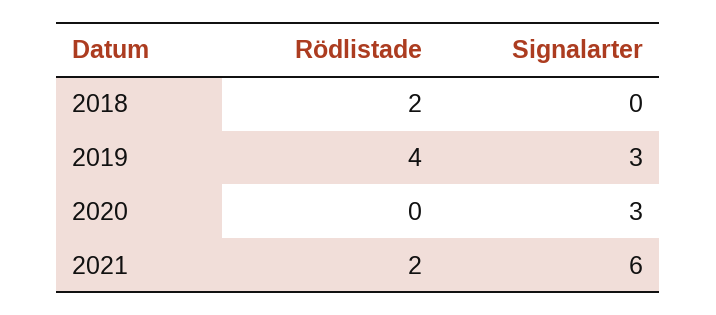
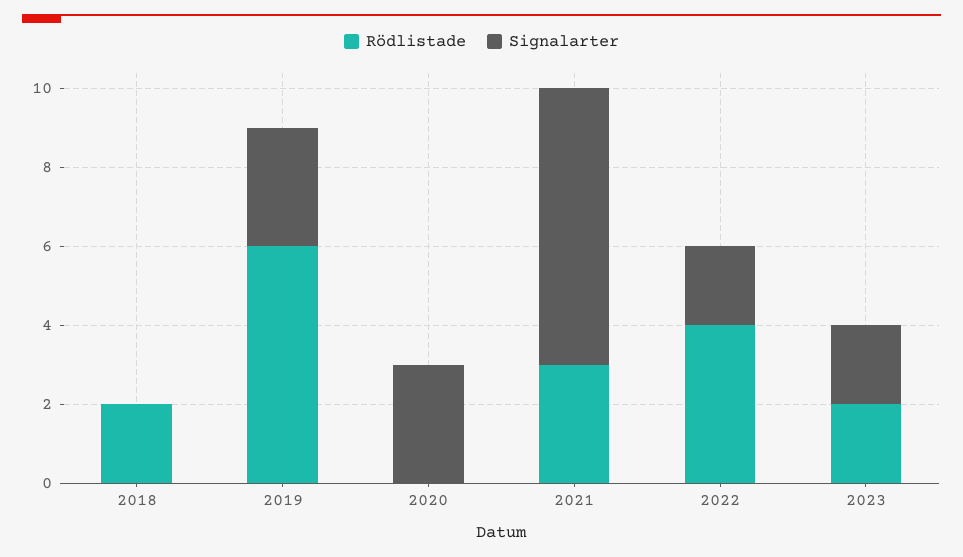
Rödlistade, 2019: 4 -> 6
Rödlistade, 2021: 2 -> 3
Signalarter, 2021: 6 -> 7
Rödlistade, 2022: none -> 4
Signalarter, 2022: none -> 2
Rödlistade, 2023: none -> 2
Signalarter, 2023: none -> 2

